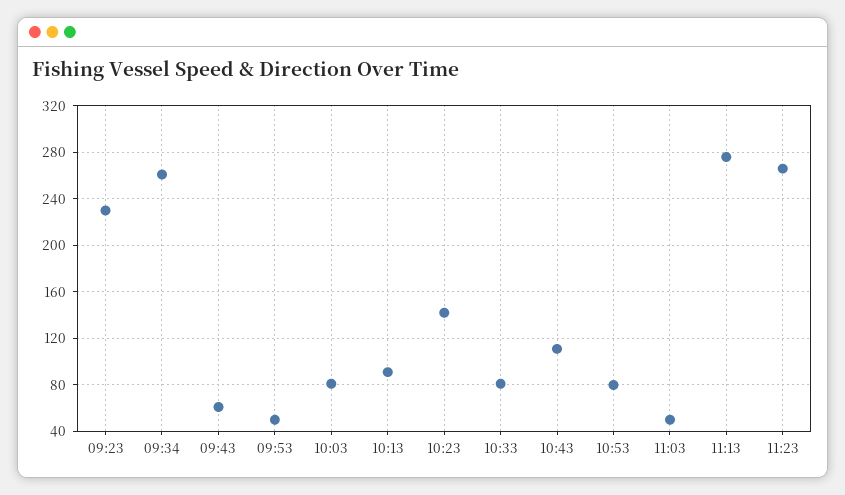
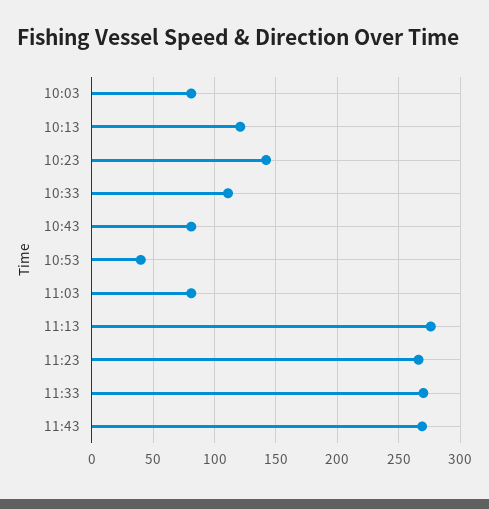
09:23: 230 -> none
09:34: 260 -> none
09:43: 60 -> none
09:53: 50 -> none
10:13: 90 -> 120
10:33: 80 -> 110
10:43: 110 -> 80
10:53: 80 -> 40
11:03: 50 -> 80
11:33: none -> 270
11:43: none -> 270

